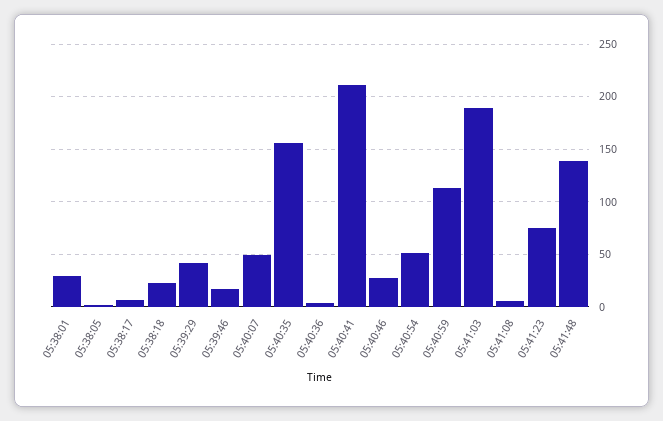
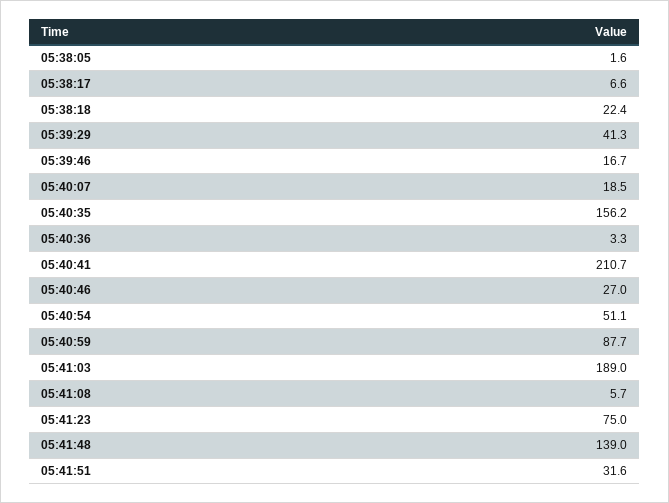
05:38:01: 30 -> none
05:40:07: 50 -> 18.5
05:40:59: 110 -> 87.7
05:41:51: none -> 31.6

